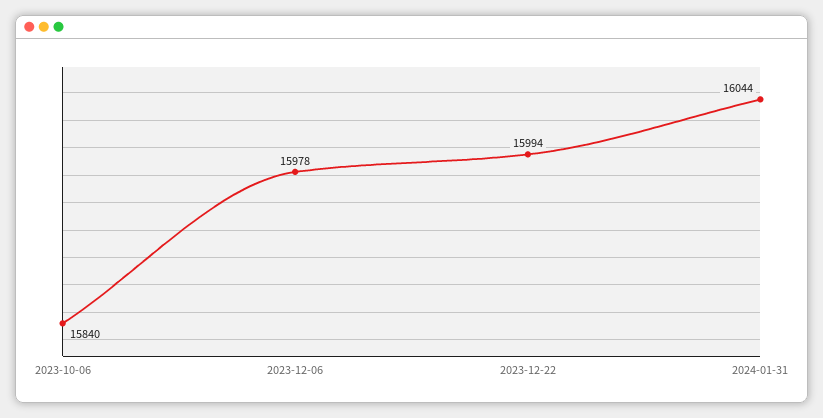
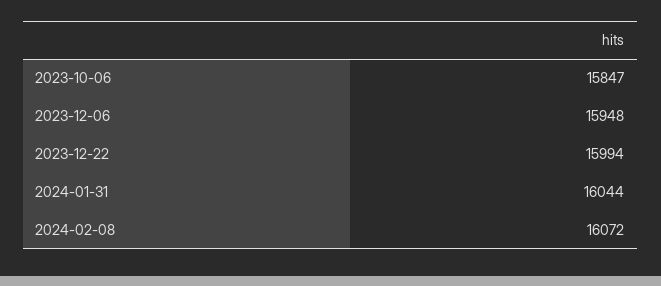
2023-10-06: 15840 -> 15847
2023-12-06: 15978 -> 15948
2024-02-08: none -> 16072

